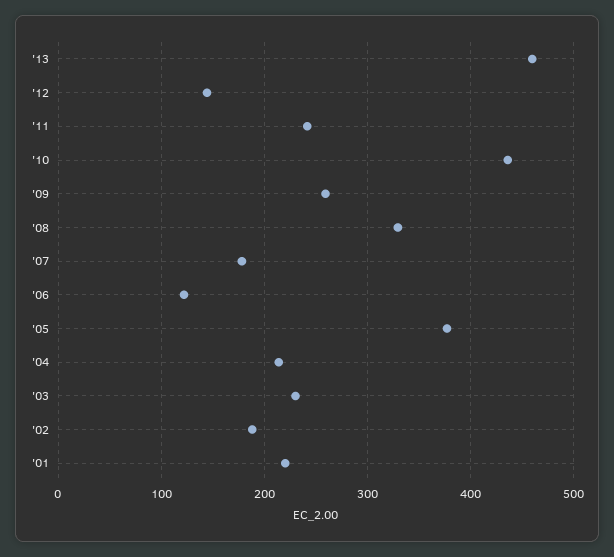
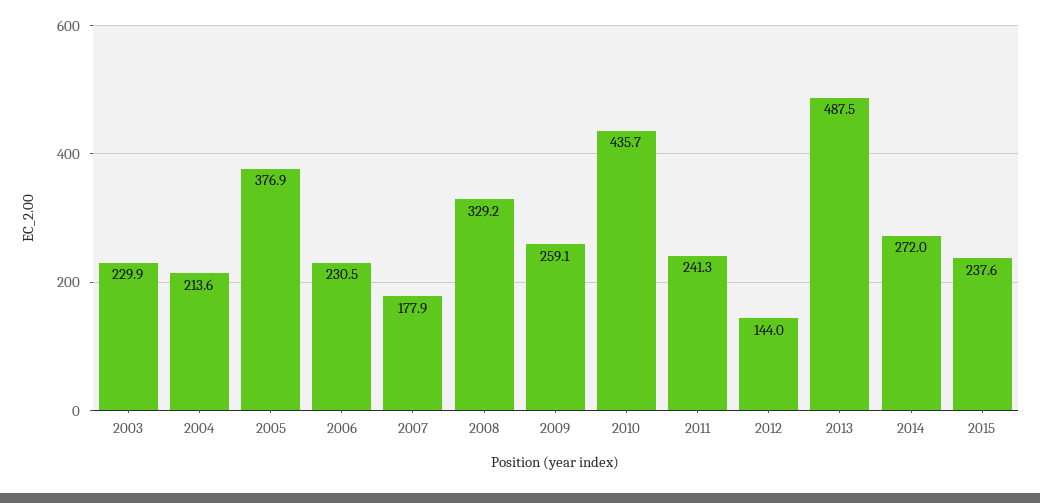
'13: 460 -> 487.5
'06: 120 -> 230.5
'02: 190 -> none
'01: 220 -> none
2014: none -> 272
2015: none -> 237.6

